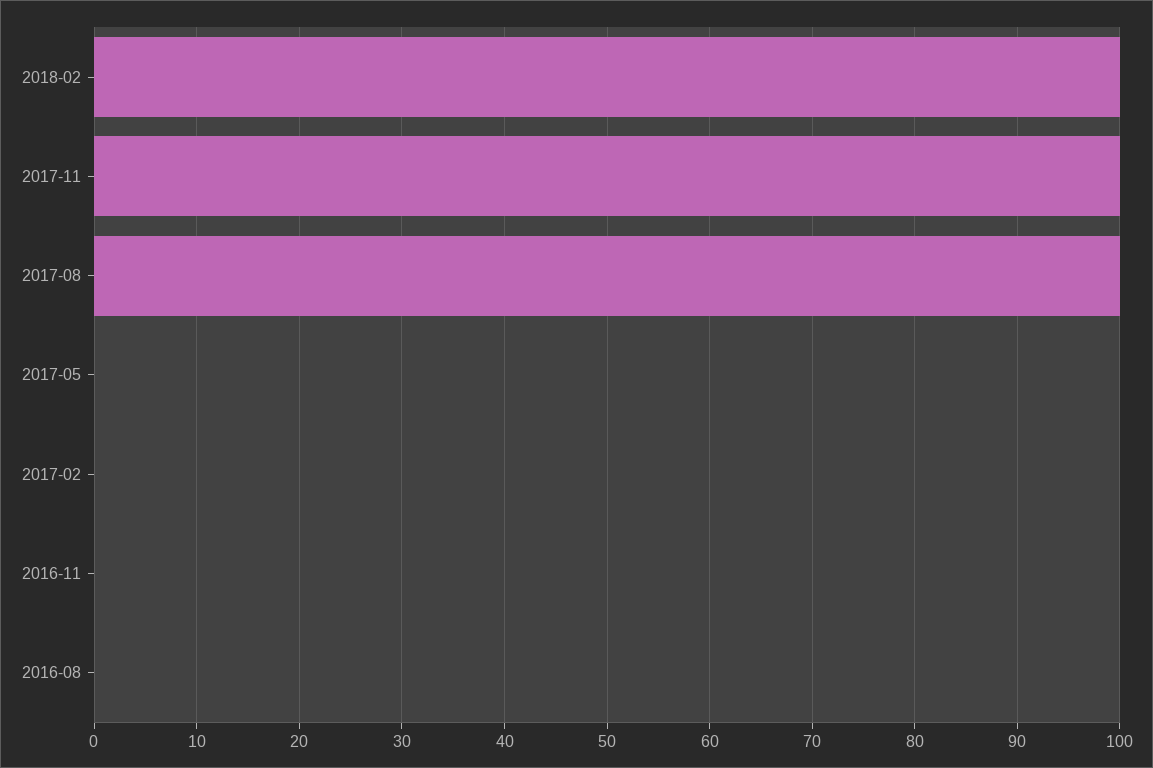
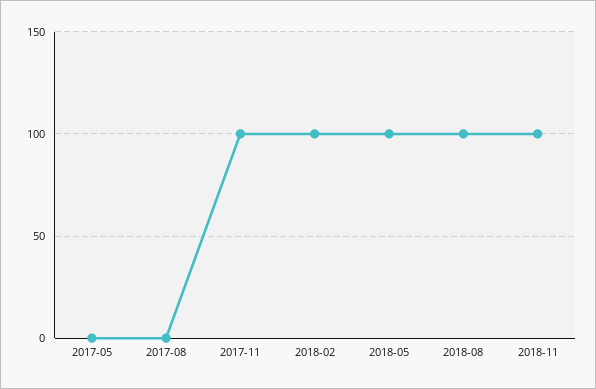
2017-08: 100 -> 0
2017-02: 0 -> none
2016-11: 0 -> none
2016-08: 0 -> none
2018-05: none -> 100
2018-08: none -> 100
2018-11: none -> 100

